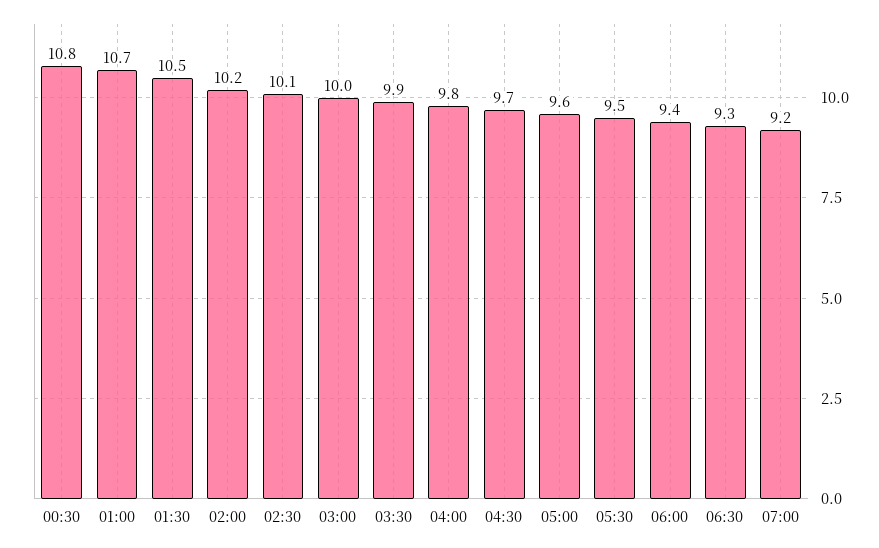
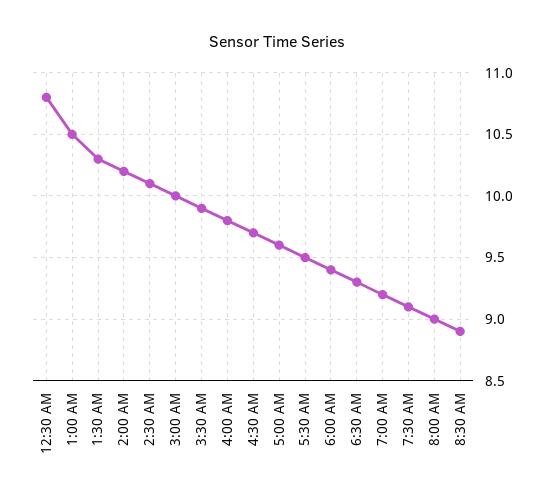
01:00: 10.7 -> 10.5
01:30: 10.5 -> 10.3
7:30 AM: none -> 9.1
8:00 AM: none -> 9
8:30 AM: none -> 8.9

